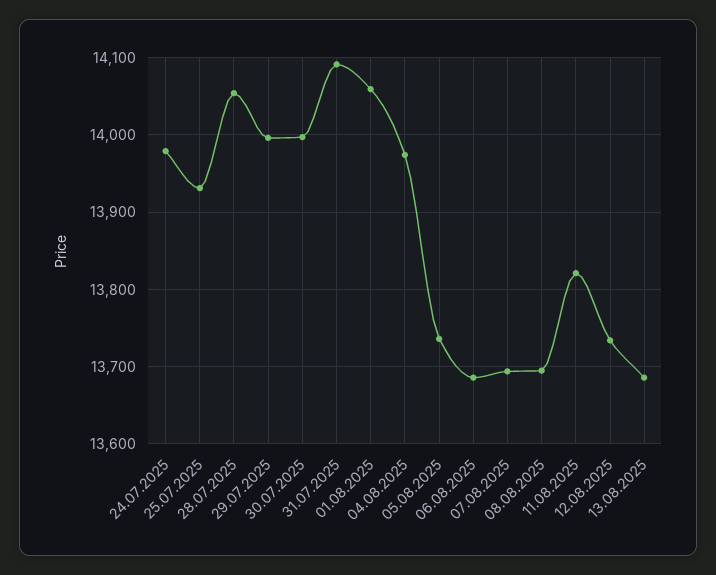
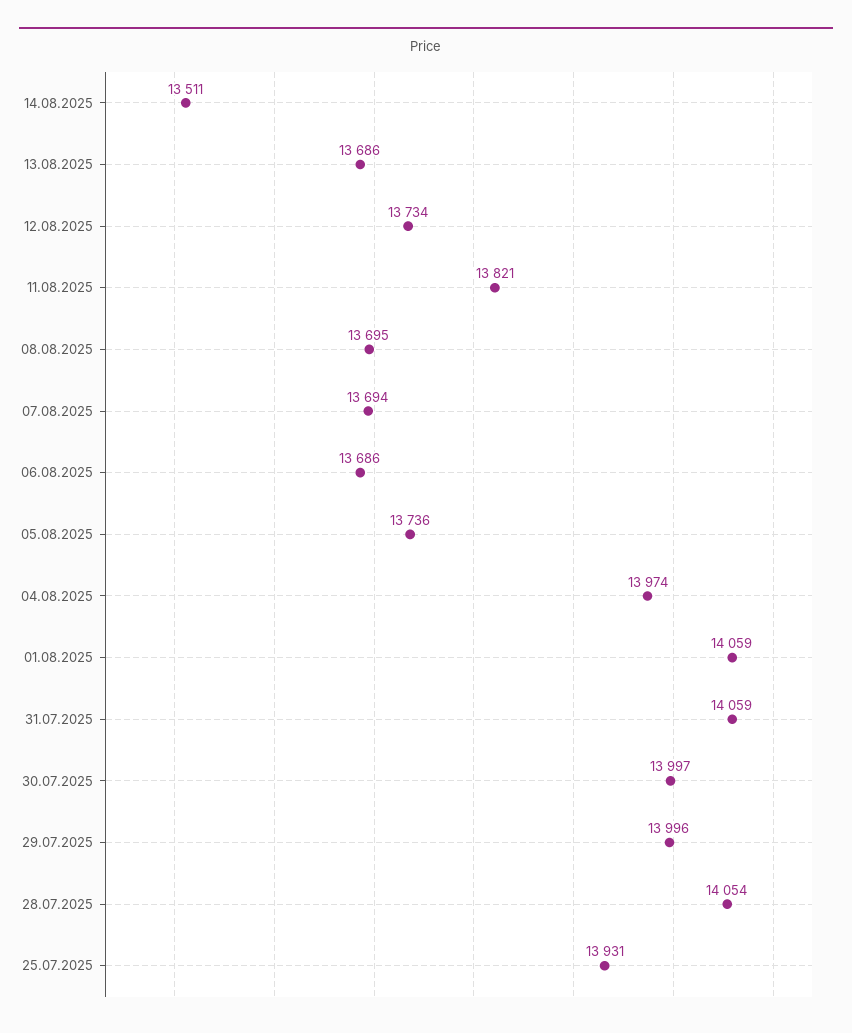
24.07.2025: 13980 -> none
31.07.2025: 14090 -> 14059
14.08.2025: none -> 13511

